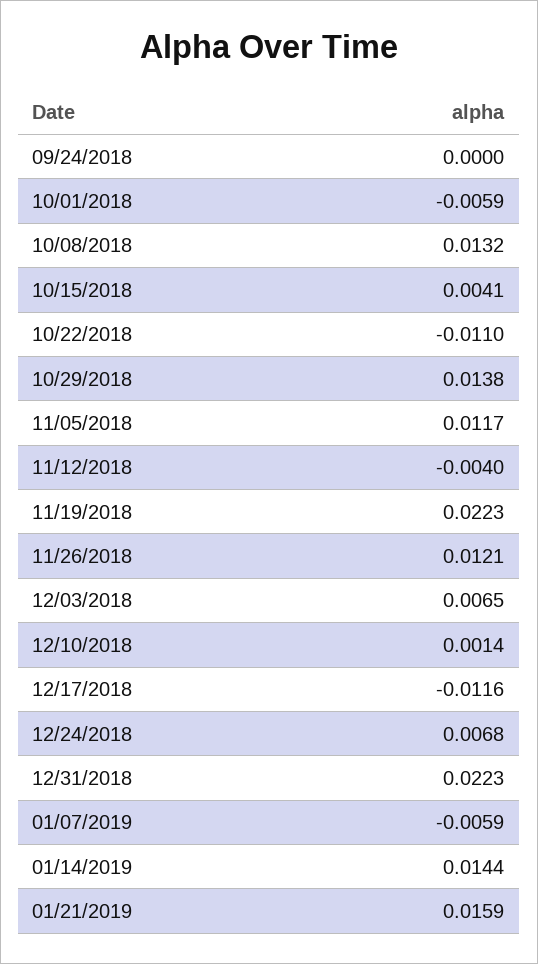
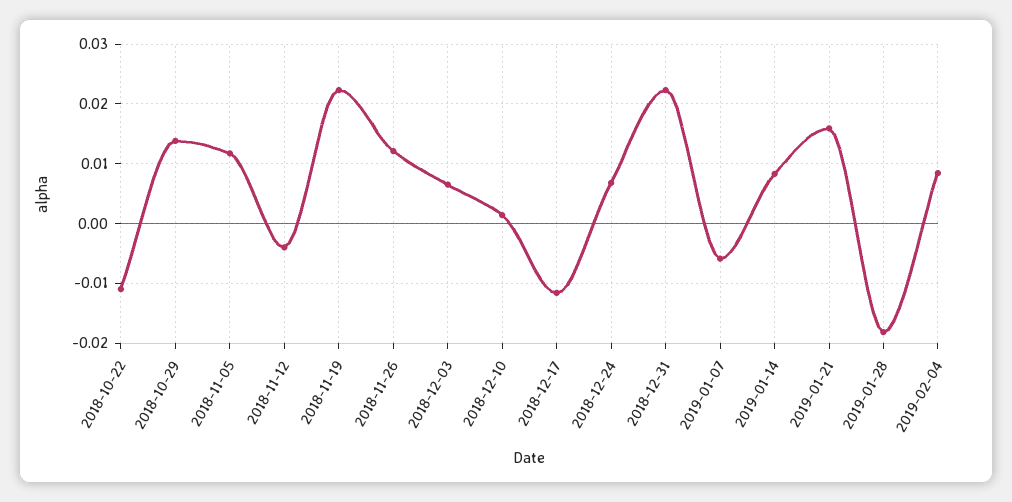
09/24/2018: 0 -> none
10/01/2018: -0.0059 -> none
10/08/2018: 0.0132 -> none
10/15/2018: 0.0041 -> none
01/14/2019: 0.0144 -> 0.008
2019-01-28: none -> -0.018
2019-02-04: none -> 0.008

